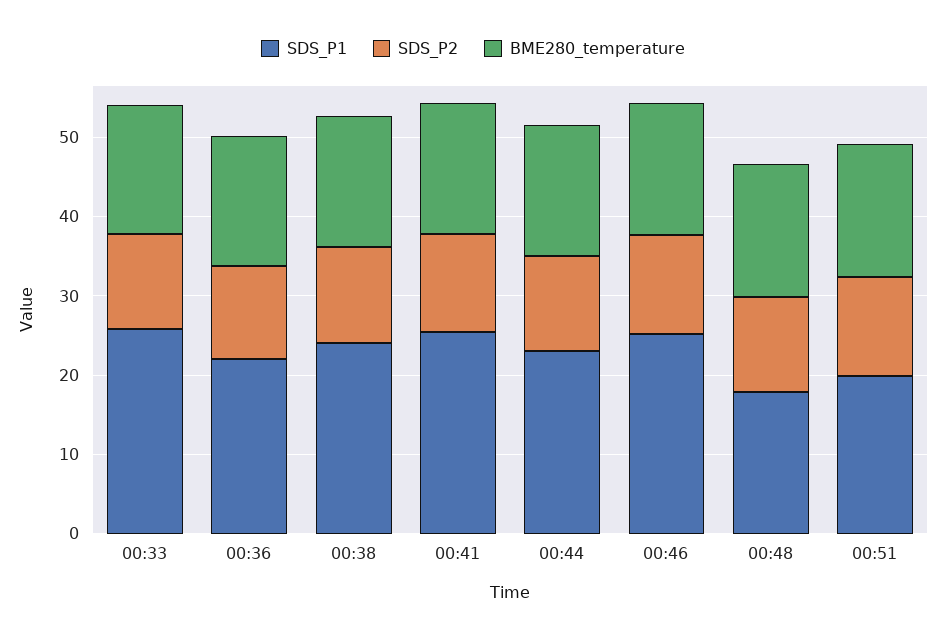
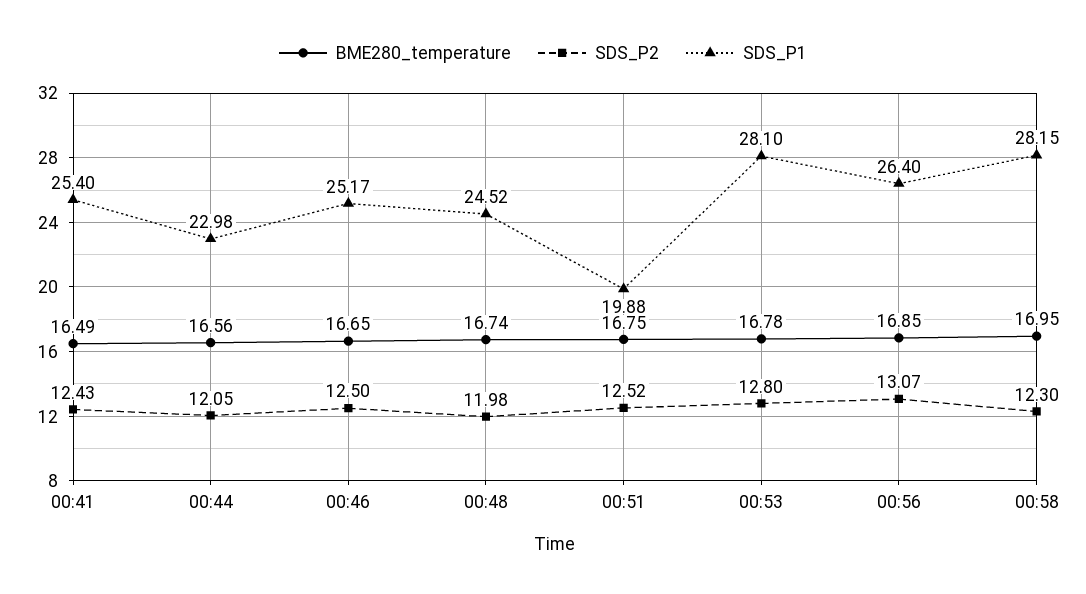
SDS_P1, 00:33: 26 -> none
SDS_P2, 00:33: 12 -> none
BME280_temperature, 00:33: 16 -> none
SDS_P1, 00:36: 22 -> none
SDS_P2, 00:36: 12 -> none
BME280_temperature, 00:36: 16 -> none
SDS_P1, 00:38: 24 -> none
SDS_P2, 00:38: 12 -> none
BME280_temperature, 00:38: 16 -> none
SDS_P1, 00:48: 18 -> 24.52
BME280_temperature, 00:53: none -> 16.78
SDS_P2, 00:53: none -> 12.8
SDS_P1, 00:53: none -> 28.1
BME280_temperature, 00:56: none -> 16.85
SDS_P2, 00:56: none -> 13.07
SDS_P1, 00:56: none -> 26.4
BME280_temperature, 00:58: none -> 16.95
SDS_P2, 00:58: none -> 12.3
SDS_P1, 00:58: none -> 28.15

